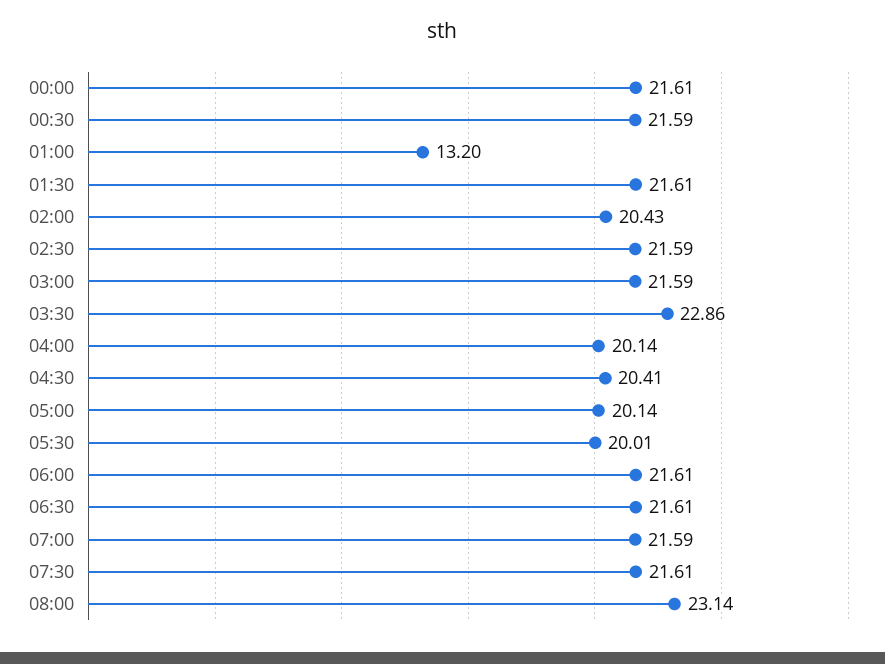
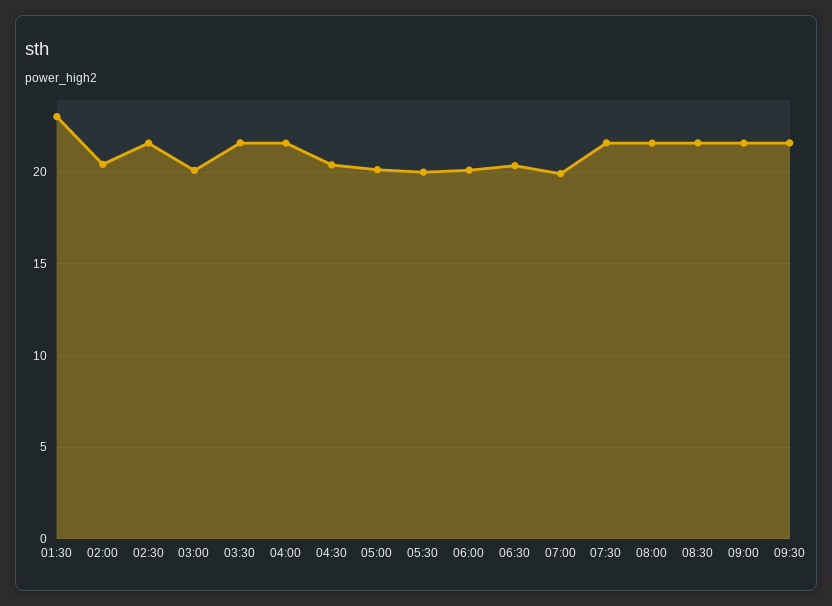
00:00: 21.61 -> none
00:30: 21.59 -> none
01:00: 13.2 -> none
01:30: 21.61 -> 23
03:00: 21.59 -> 20
03:30: 22.86 -> 21.5
04:00: 20.14 -> 21.5
06:00: 21.61 -> 20
06:30: 21.61 -> 20.5
07:00: 21.59 -> 20
08:00: 23.14 -> 21.5
08:30: none -> 21.5
09:00: none -> 21.5
09:30: none -> 21.5

